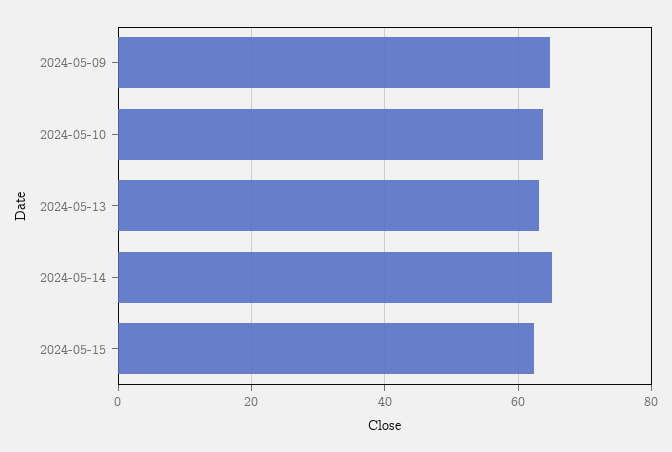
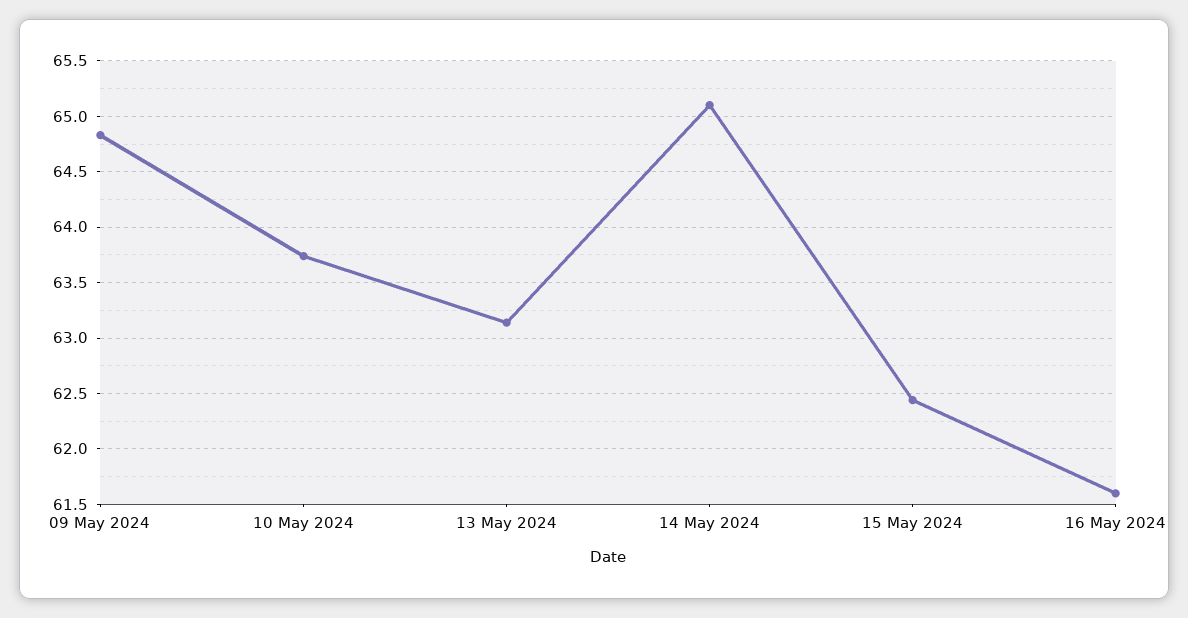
16 May 2024: none -> 61.6

